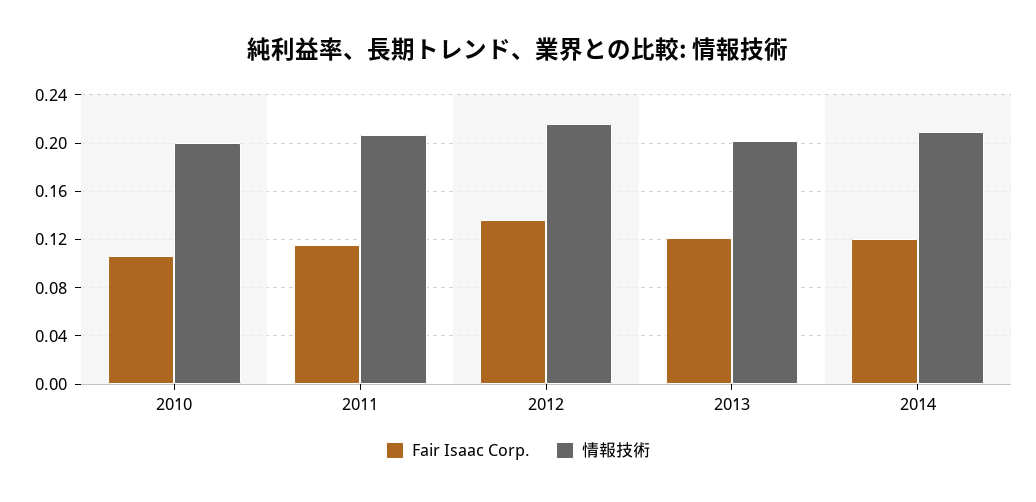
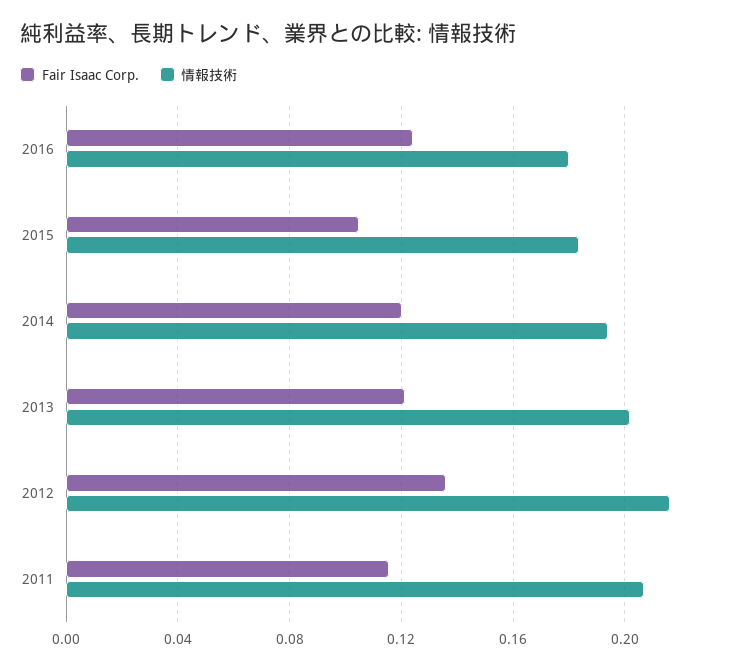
Fair Isaac Corp., 2010: 0.105 -> none
情報技術, 2010: 0.2 -> none
情報技術, 2014: 0.21 -> 0.195
Fair Isaac Corp., 2016: none -> 0.125
情報技術, 2016: none -> 0.18
Fair Isaac Corp., 2015: none -> 0.105
情報技術, 2015: none -> 0.185

